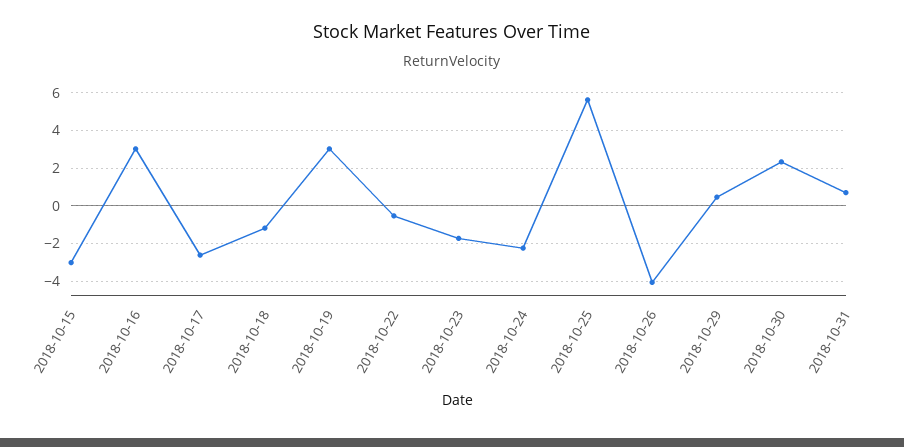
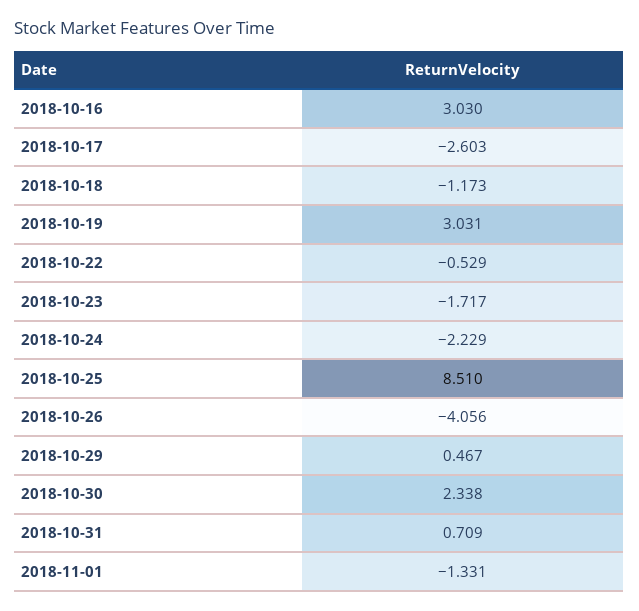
2018-10-15: -3 -> none
2018-10-25: 5.5 -> 8.51
2018-11-01: none -> -1.331

